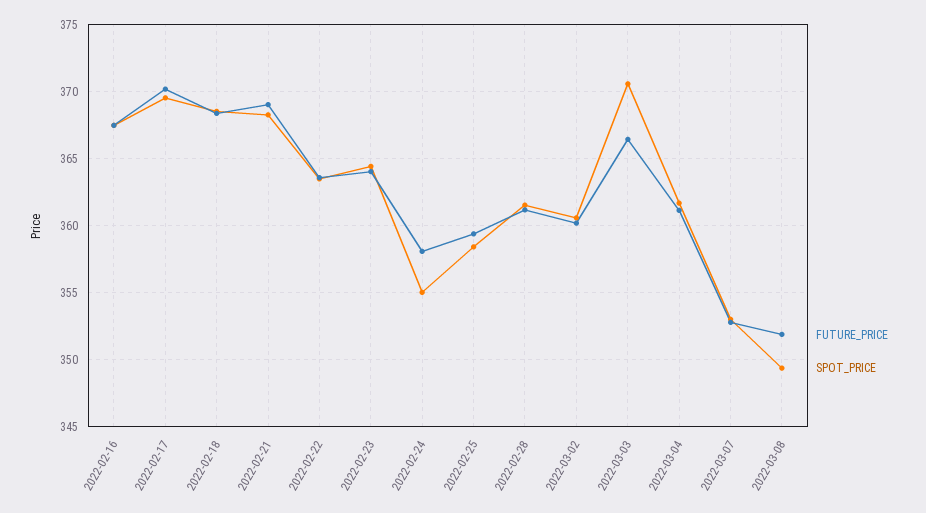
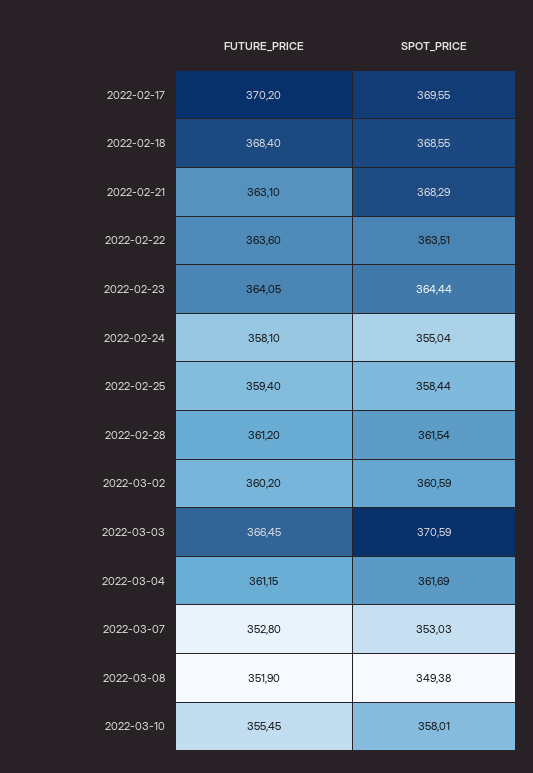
FUTURE_PRICE, 2022-02-16: 367.5 -> none
SPOT_PRICE, 2022-02-16: 367.5 -> none
FUTURE_PRICE, 2022-02-21: 369 -> 363.1
FUTURE_PRICE, 2022-03-10: none -> 355.45
SPOT_PRICE, 2022-03-10: none -> 358.01

